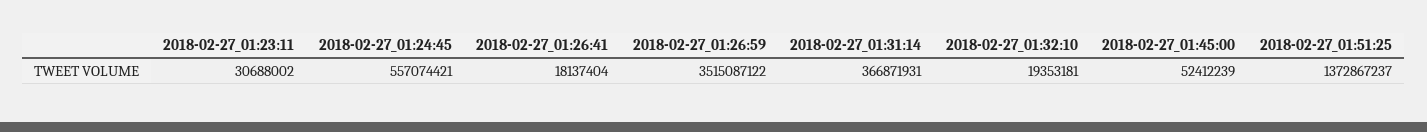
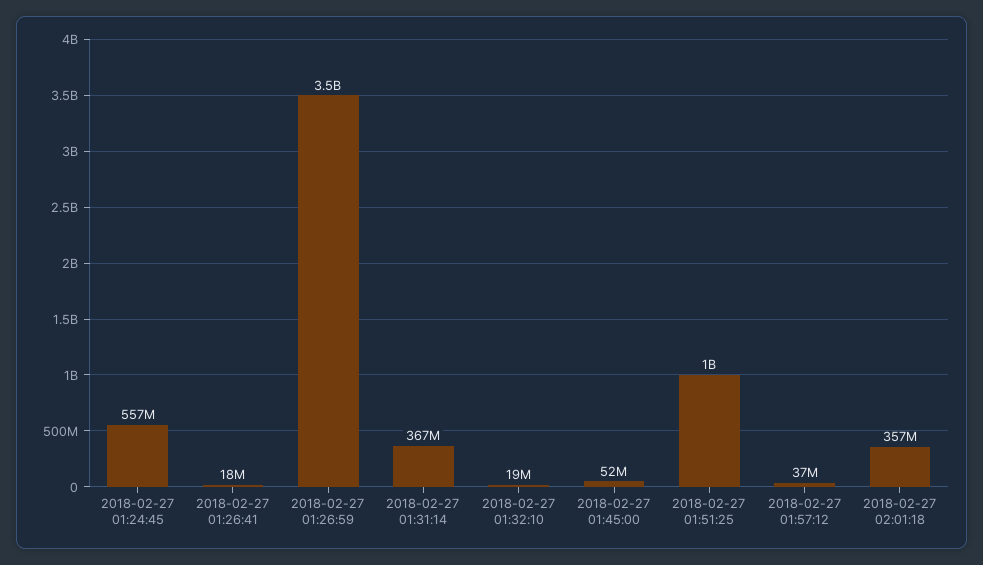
2018-02-27_01:23:11: 30688002 -> none
2018-02-27_01:51:25: 1372867237 -> 1000000000
2018-02-27 01:57:12: none -> 37000000
2018-02-27 02:01:18: none -> 357000000

